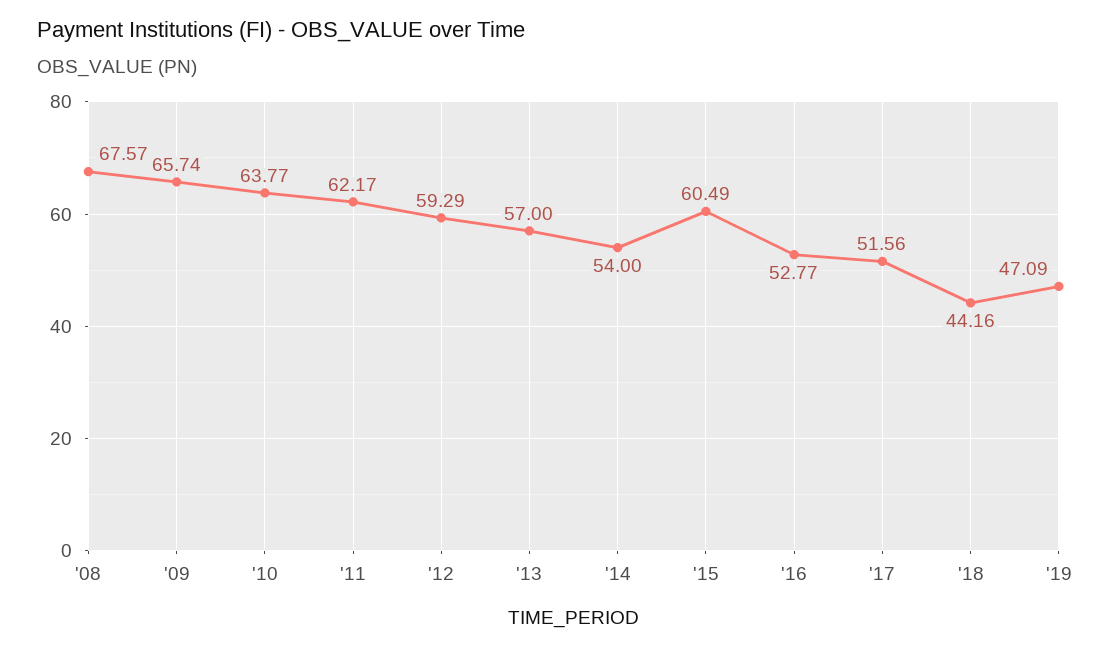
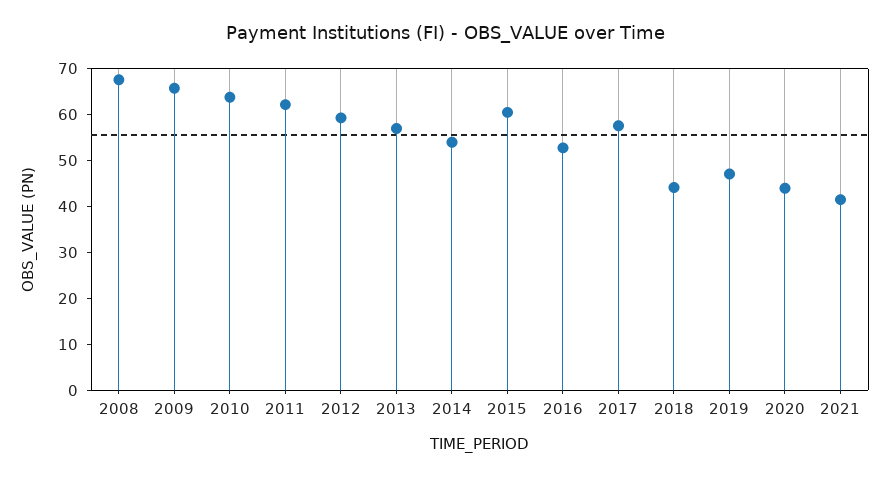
'17: 51.56 -> 58
2020: none -> 44
2021: none -> 42

